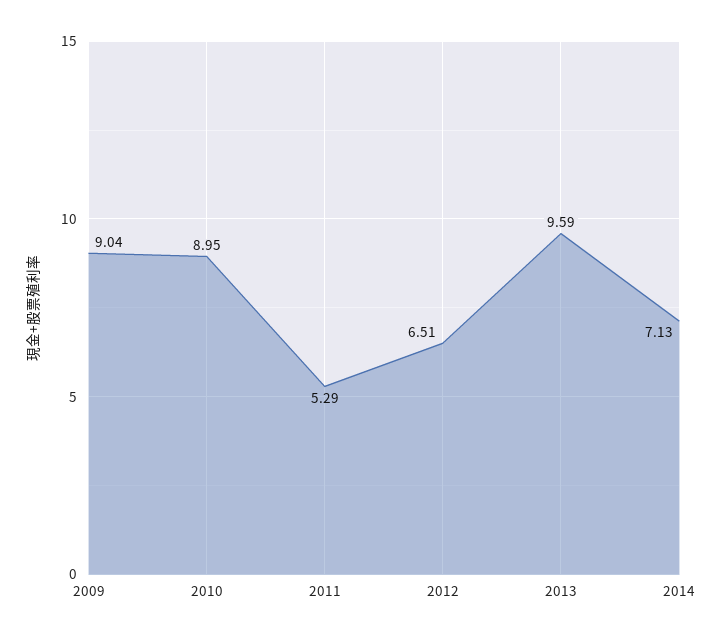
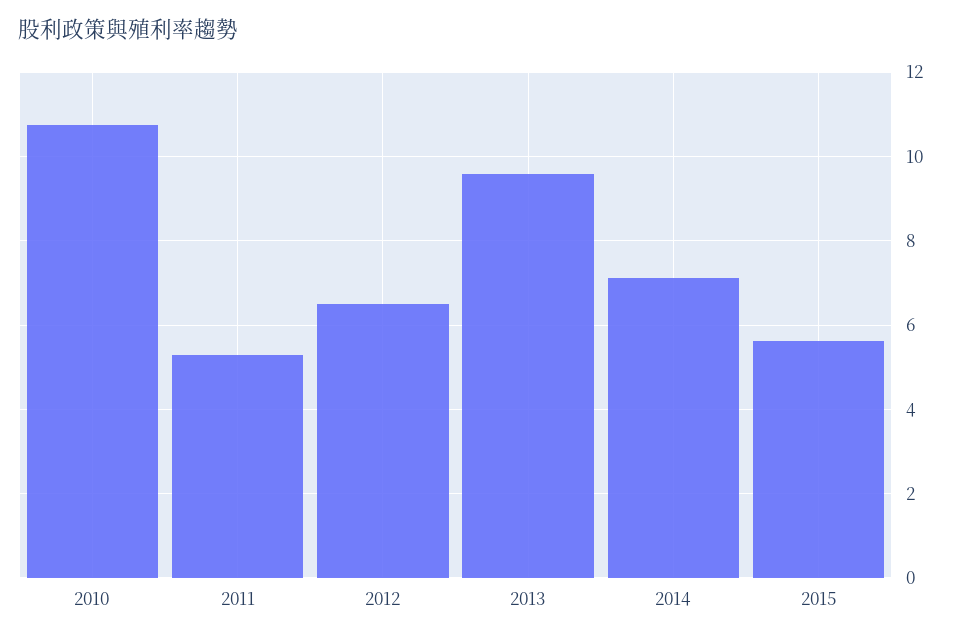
2009: 9.04 -> none
2010: 8.95 -> 10.8
2015: none -> 5.6

